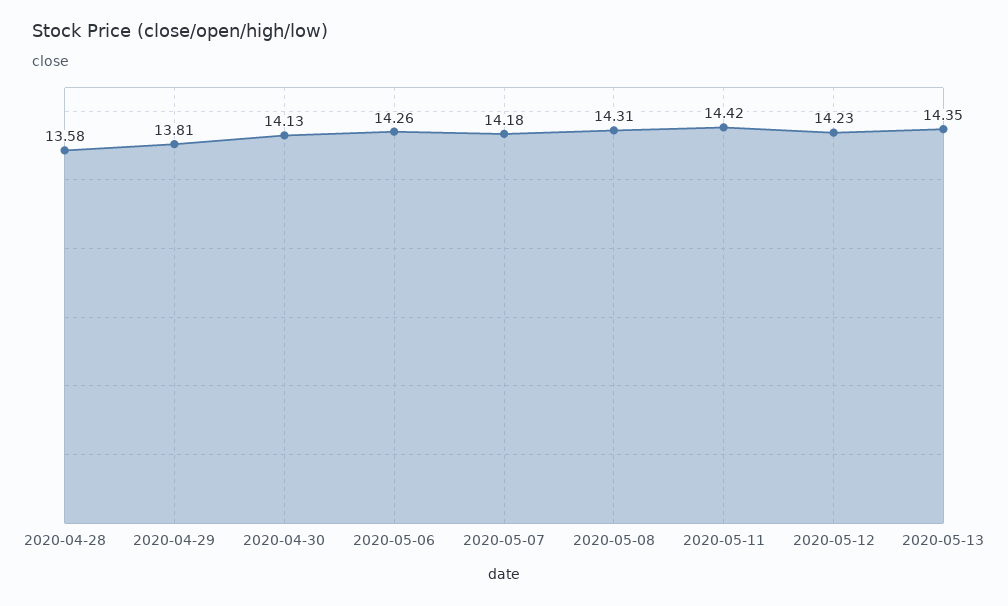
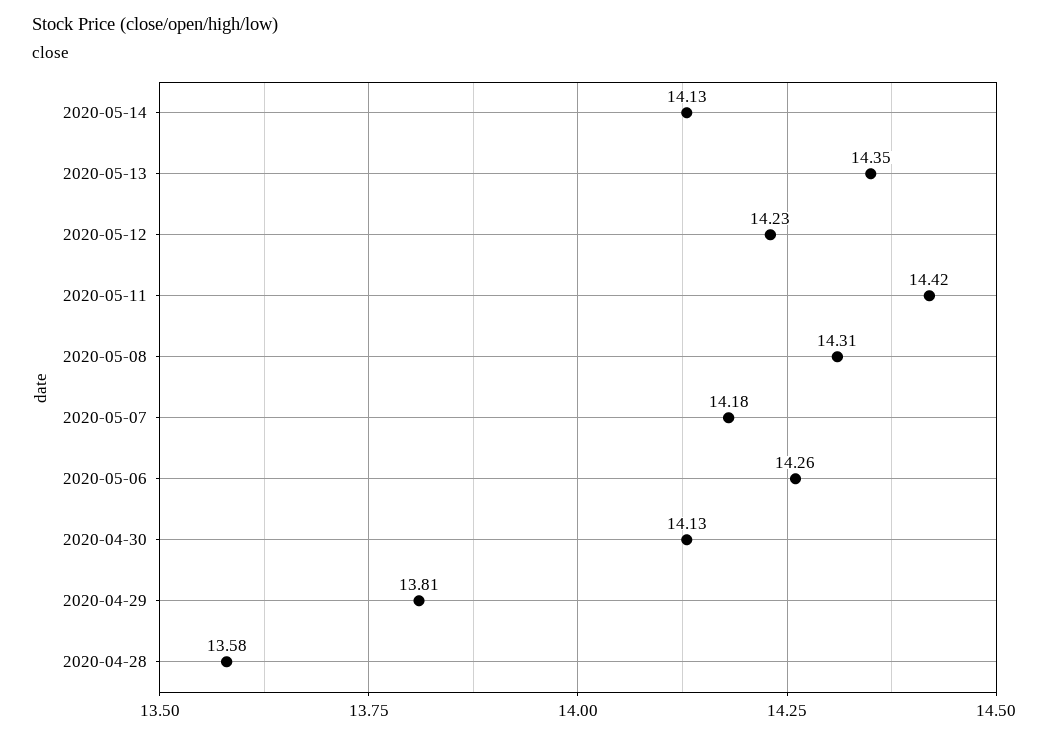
2020-05-14: none -> 14.13

